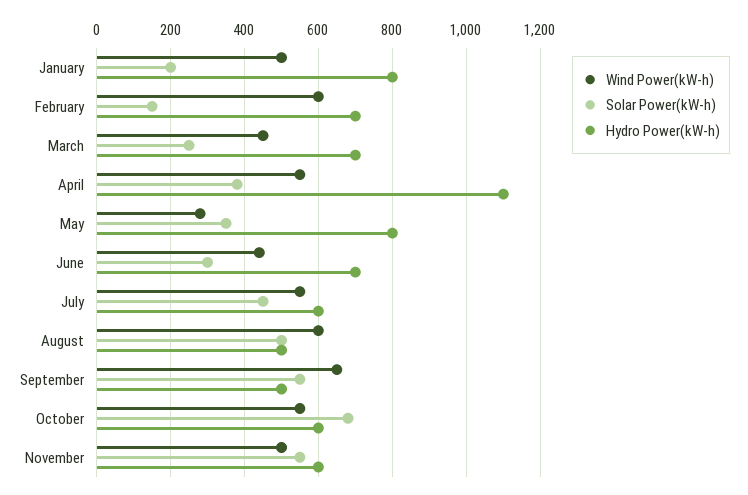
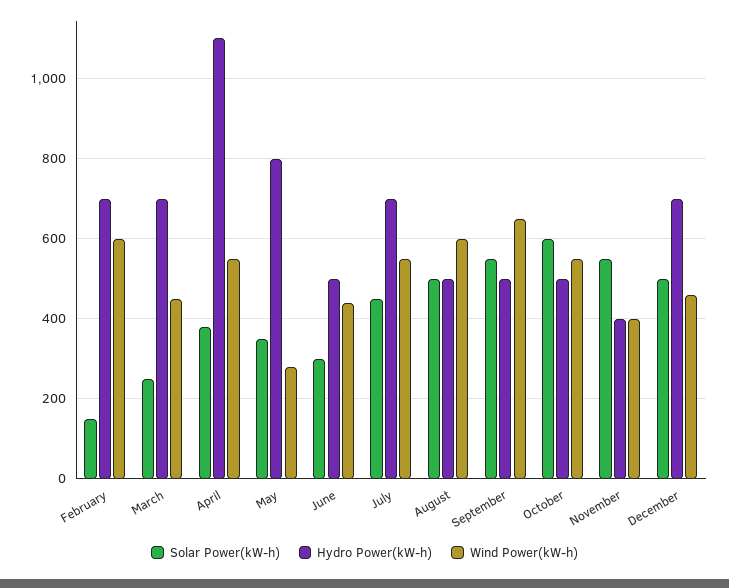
Wind Power(kW-h), January: 500 -> none
Solar Power(kW-h), January: 200 -> none
Hydro Power(kW-h), January: 800 -> none
Hydro Power(kW-h), June: 700 -> 500
Hydro Power(kW-h), July: 600 -> 700
Solar Power(kW-h), October: 680 -> 600
Hydro Power(kW-h), October: 600 -> 500
Wind Power(kW-h), November: 500 -> 400
Hydro Power(kW-h), November: 600 -> 400
Solar Power(kW-h), December: none -> 500
Hydro Power(kW-h), December: none -> 700
Wind Power(kW-h), December: none -> 460

